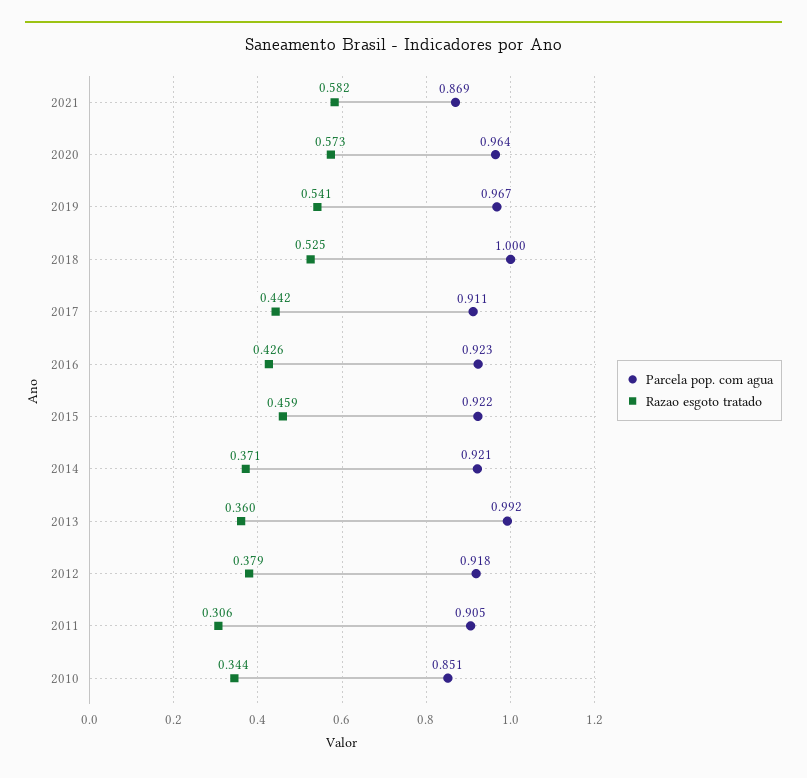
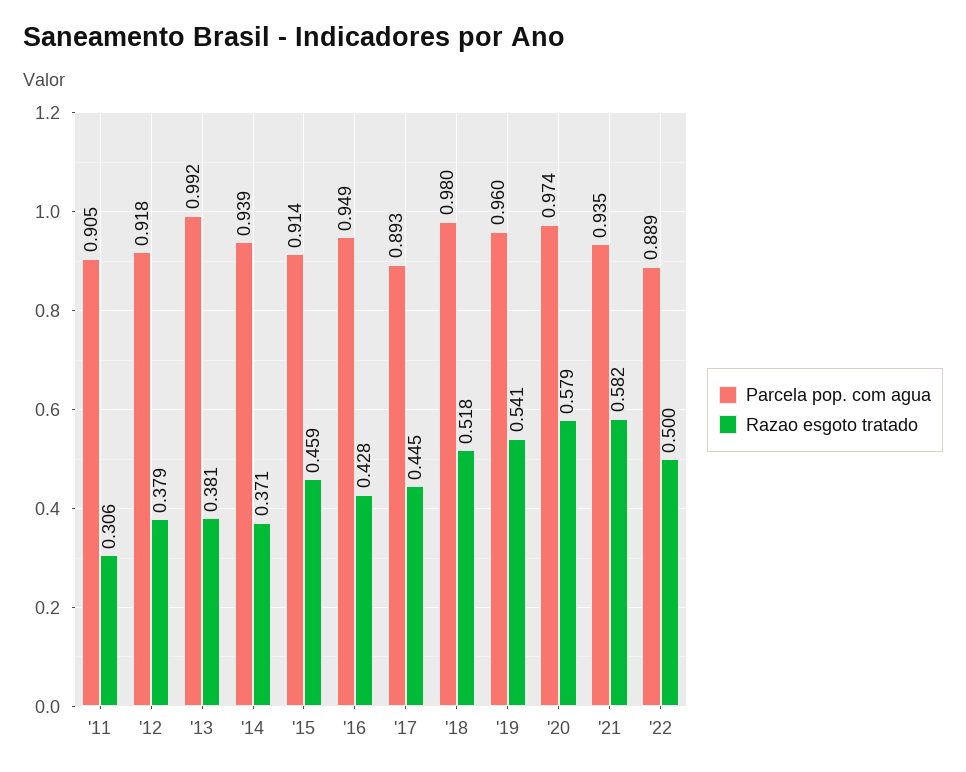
Parcela pop. com agua, 2021: 0.869 -> 0.935
Parcela pop. com agua, 2020: 0.964 -> 0.974
Razao esgoto tratado, 2020: 0.573 -> 0.579
Parcela pop. com agua, 2019: 0.967 -> 0.96
Parcela pop. com agua, 2018: 1 -> 0.98
Razao esgoto tratado, 2018: 0.525 -> 0.518
Parcela pop. com agua, 2017: 0.911 -> 0.893
Razao esgoto tratado, 2017: 0.442 -> 0.445
Parcela pop. com agua, 2016: 0.923 -> 0.949
Razao esgoto tratado, 2016: 0.426 -> 0.428
Parcela pop. com agua, 2015: 0.922 -> 0.914
Parcela pop. com agua, 2014: 0.921 -> 0.939
Razao esgoto tratado, 2013: 0.36 -> 0.381
Parcela pop. com agua, 2010: 0.851 -> none
Razao esgoto tratado, 2010: 0.344 -> none
Parcela pop. com agua, '22: none -> 0.889
Razao esgoto tratado, '22: none -> 0.5

